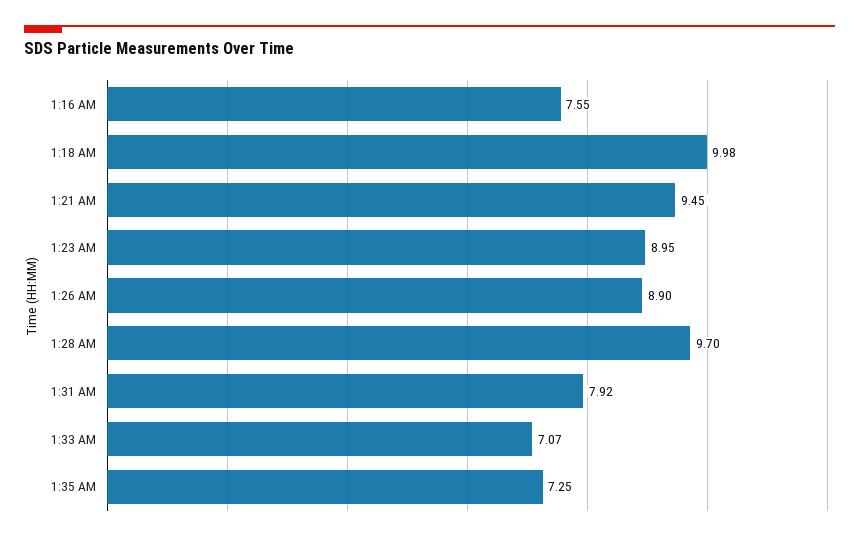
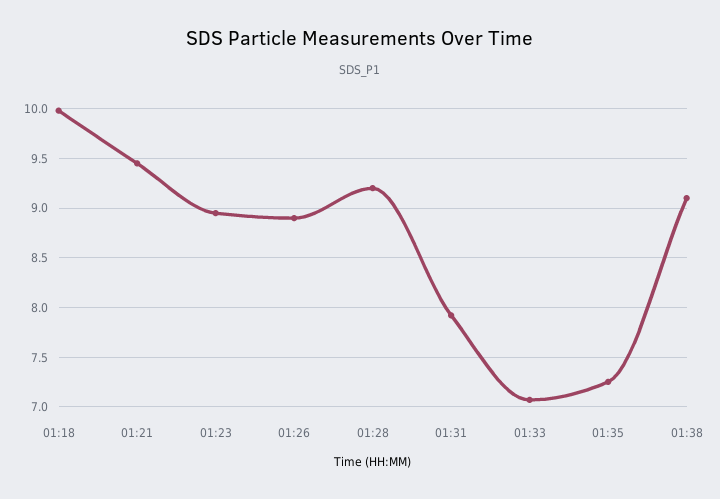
1:16 AM: 7.55 -> none
1:28 AM: 9.7 -> 9.2
01:38: none -> 9.1

